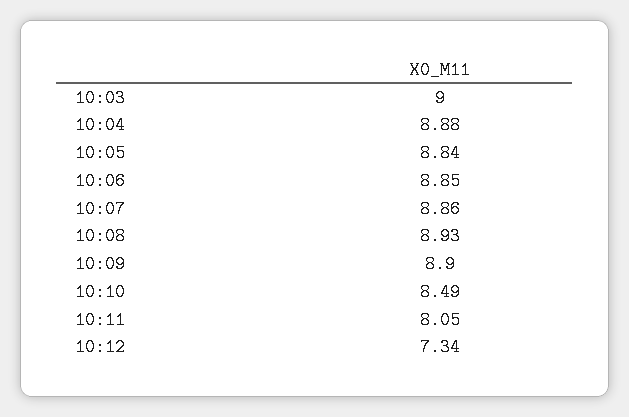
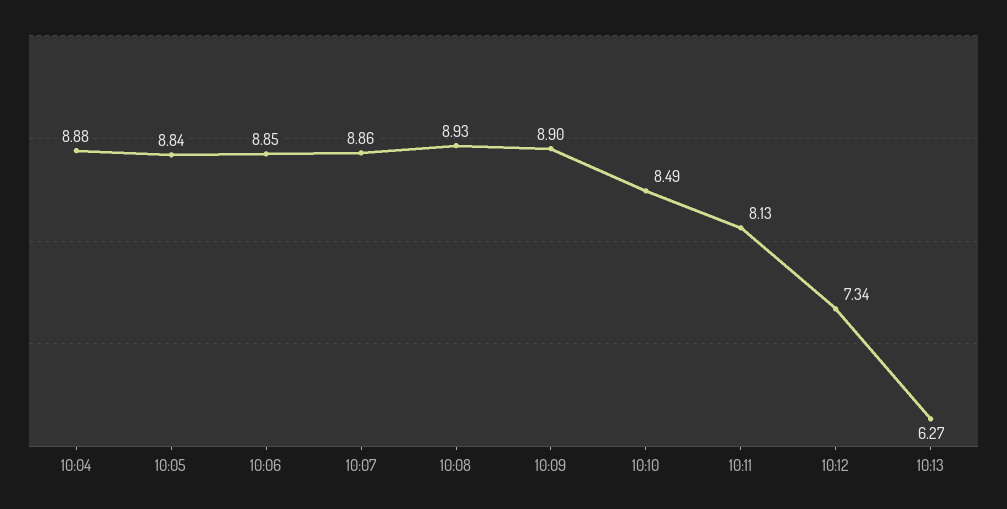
10:03: 9 -> none
10:11: 8.05 -> 8.13
10:13: none -> 6.27

